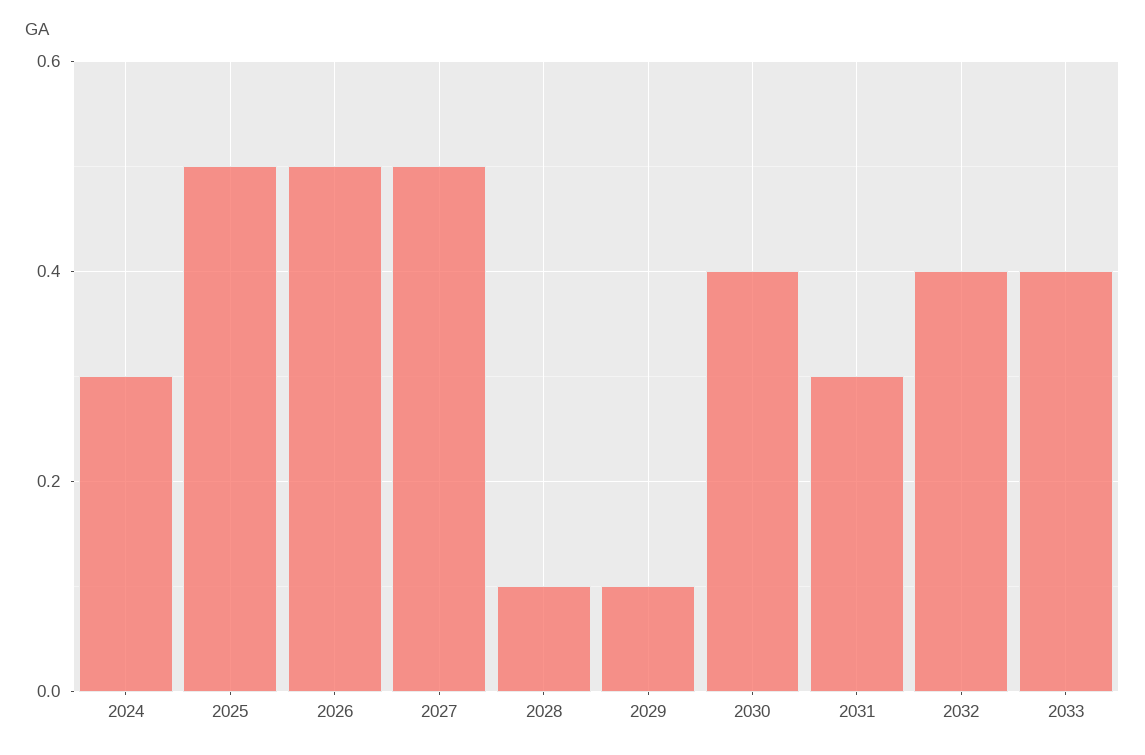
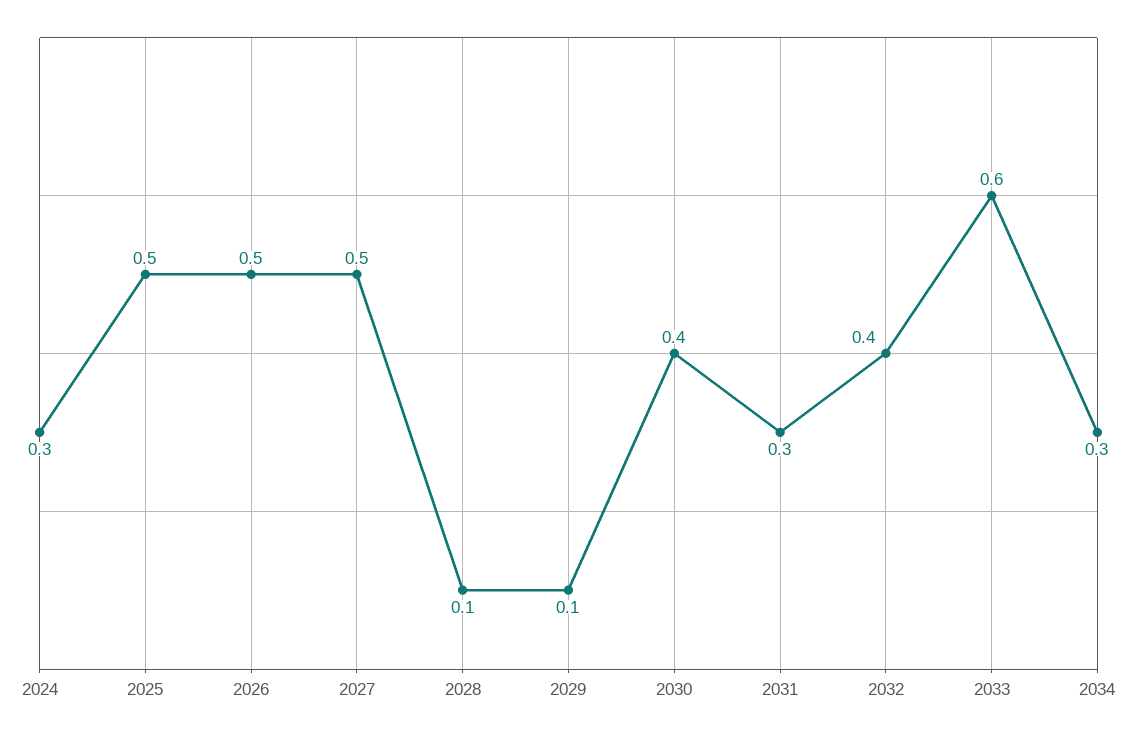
2033: 0.4 -> 0.6
2034: none -> 0.3

